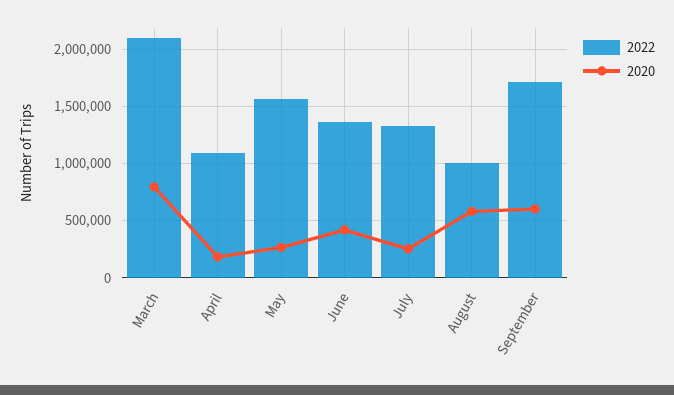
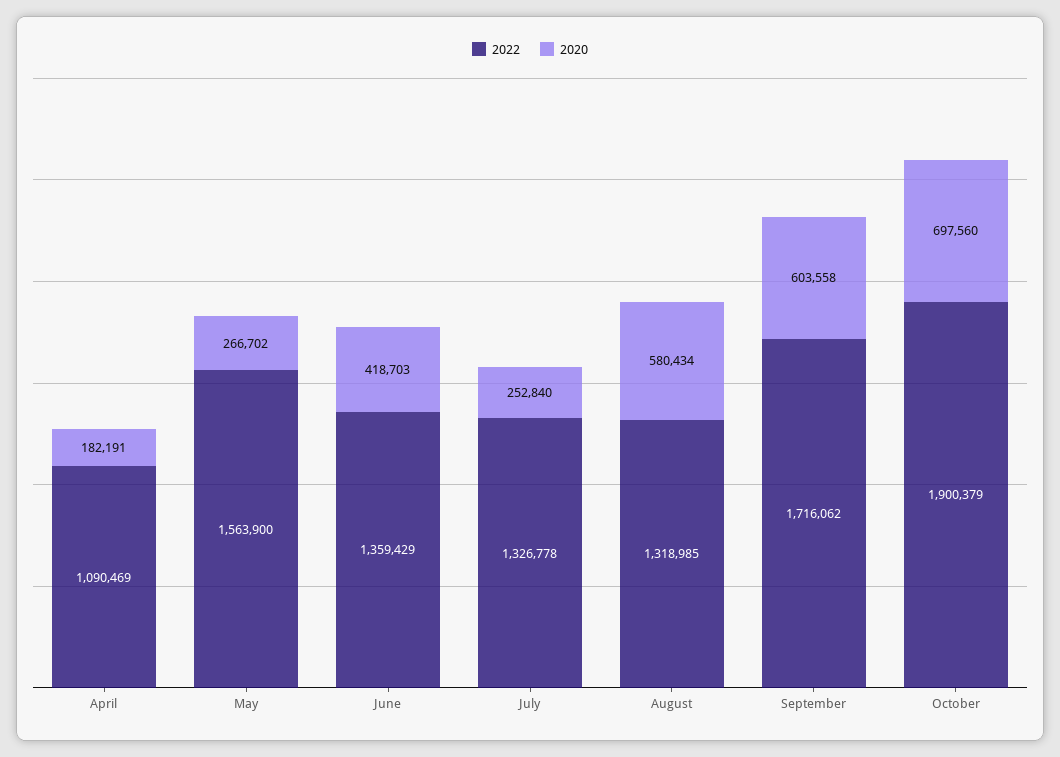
2022, March: 2100000 -> none
2020, March: 800000 -> none
2022, August: 1000000 -> 1318985
2022, October: none -> 1900379
2020, October: none -> 697560

